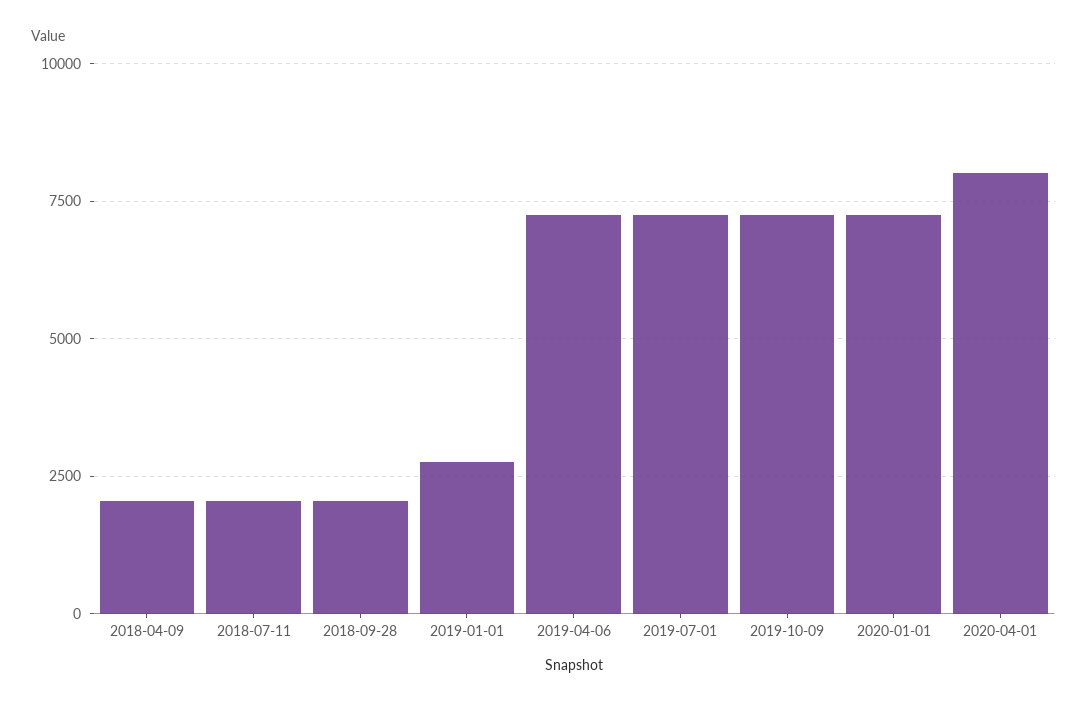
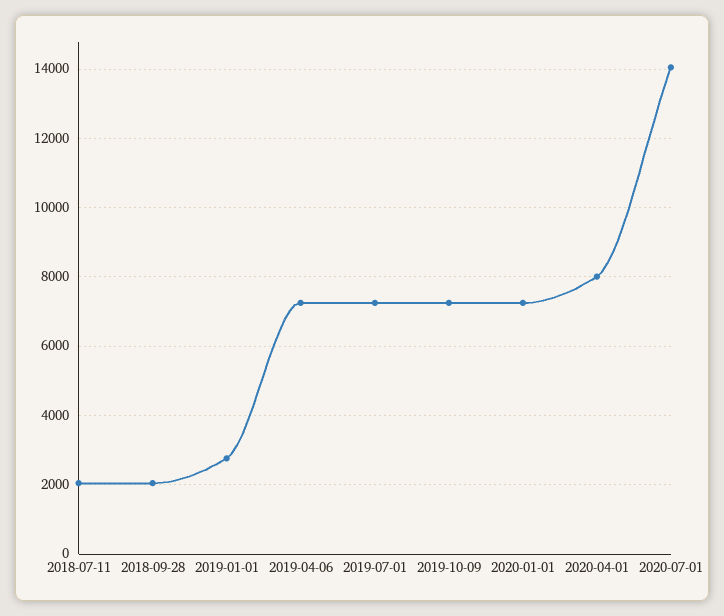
2018-04-09: 2000 -> none
2020-07-01: none -> 14000

